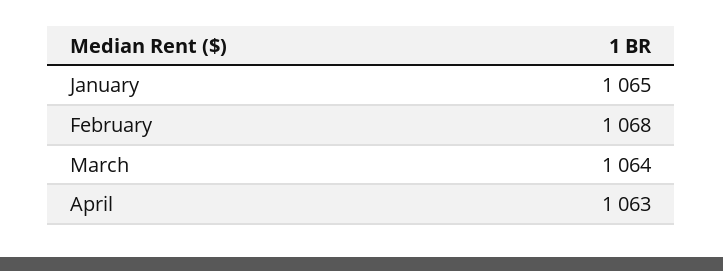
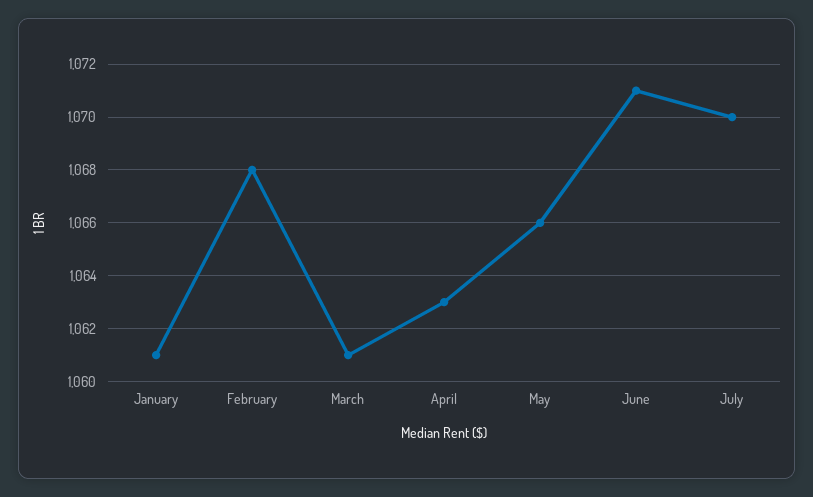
January: 1065 -> 1061
March: 1064 -> 1061
May: none -> 1066
June: none -> 1071
July: none -> 1070

